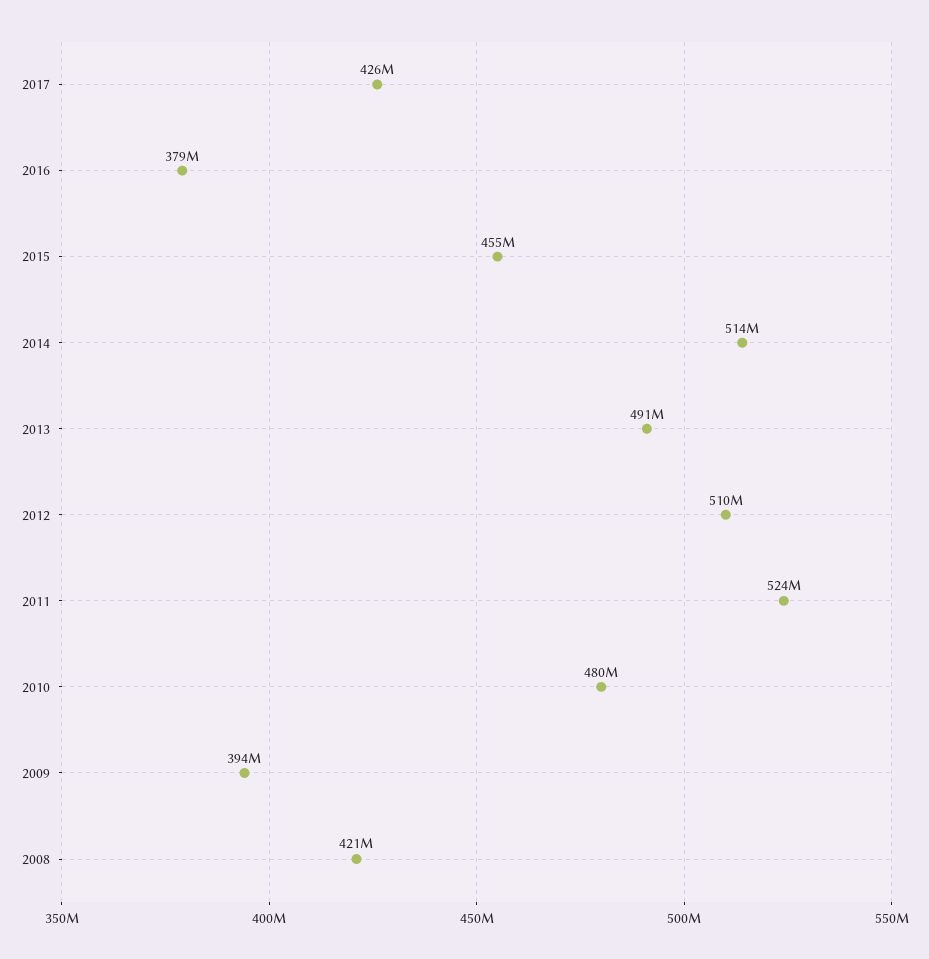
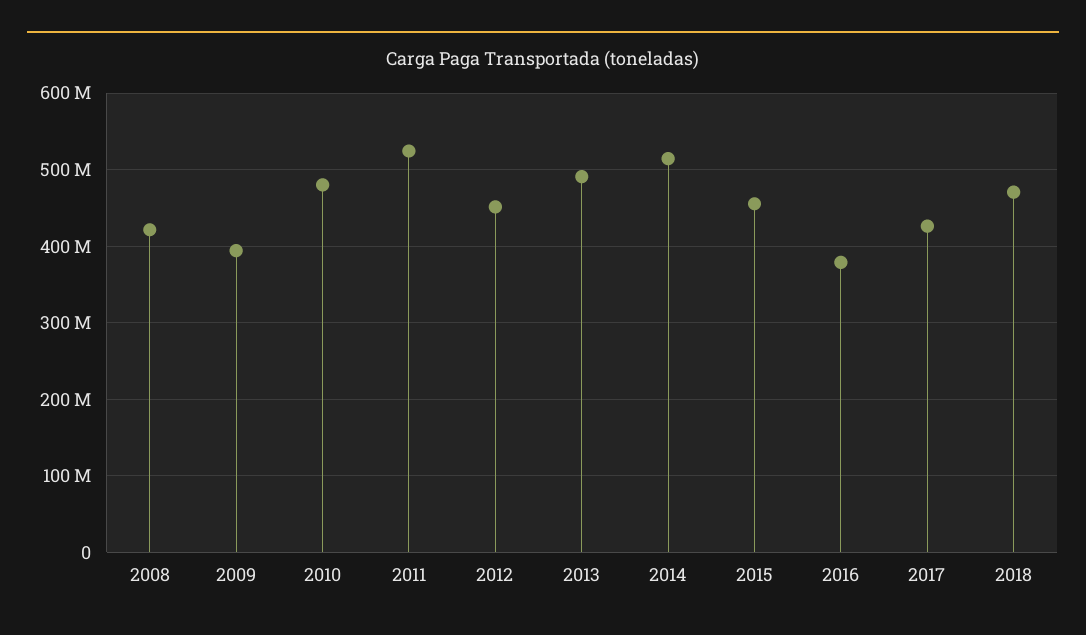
2012: 510000000 -> 450000000
2018: none -> 470000000

